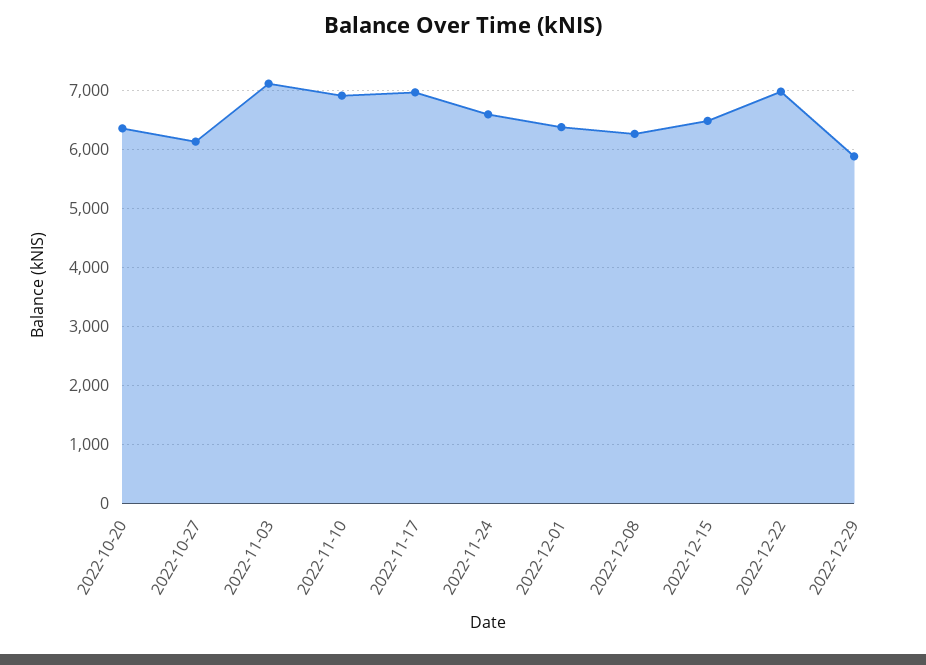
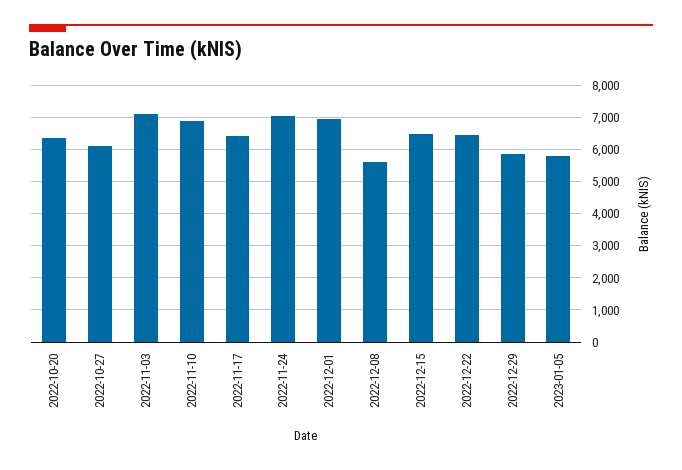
2022-11-17: 7000 -> 6400
2022-11-24: 6600 -> 7000
2022-12-01: 6400 -> 7000
2022-12-08: 6200 -> 5600
2022-12-22: 7000 -> 6400
2023-01-05: none -> 5800

